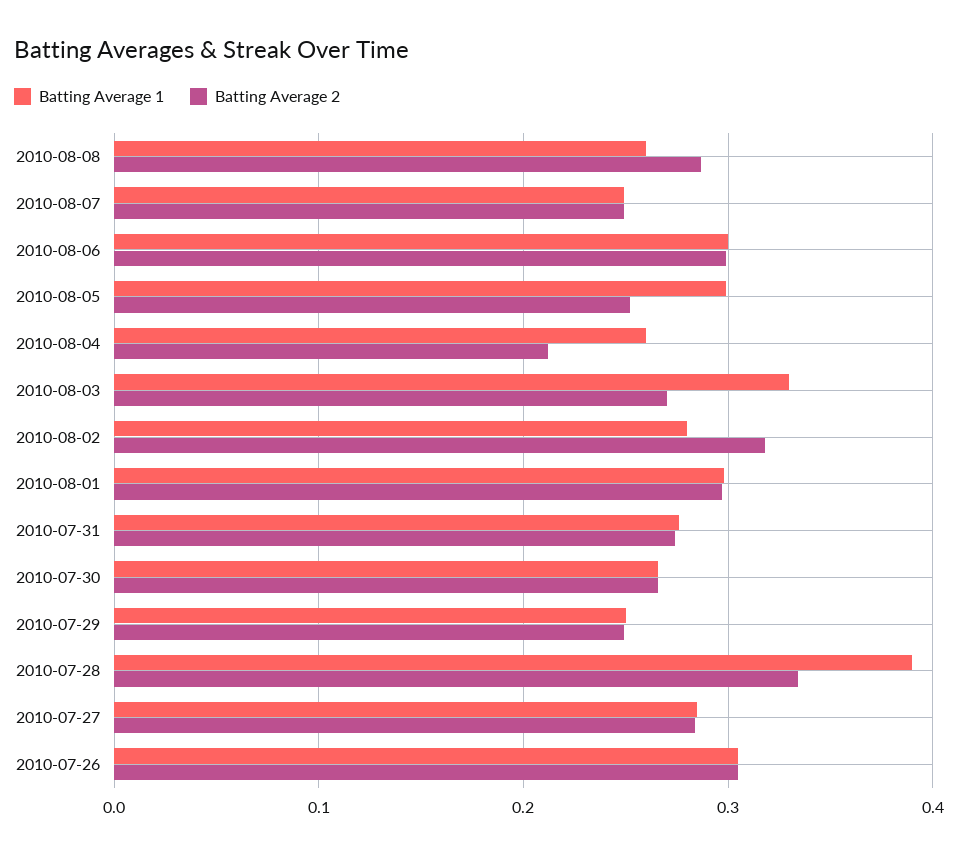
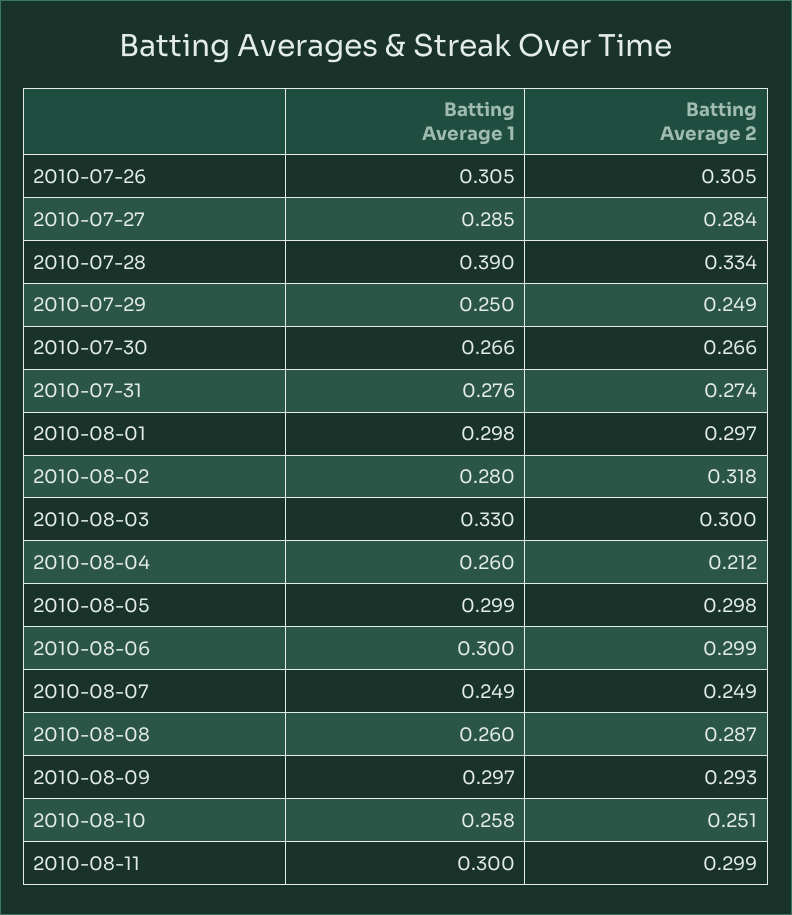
Batting Average 2, 2010-08-05: 0.25 -> 0.298
Batting Average 2, 2010-08-03: 0.27 -> 0.3
Batting Average 1, 2010-08-09: none -> 0.297
Batting Average 2, 2010-08-09: none -> 0.293
Batting Average 1, 2010-08-10: none -> 0.258
Batting Average 2, 2010-08-10: none -> 0.251
Batting Average 1, 2010-08-11: none -> 0.3
Batting Average 2, 2010-08-11: none -> 0.299

